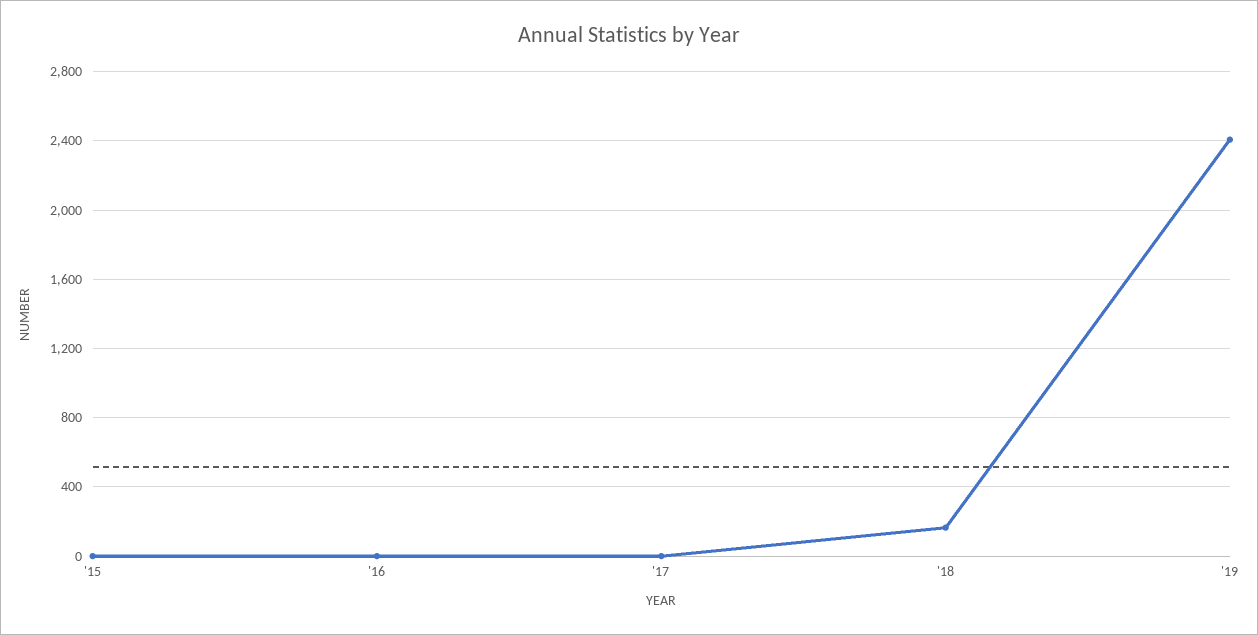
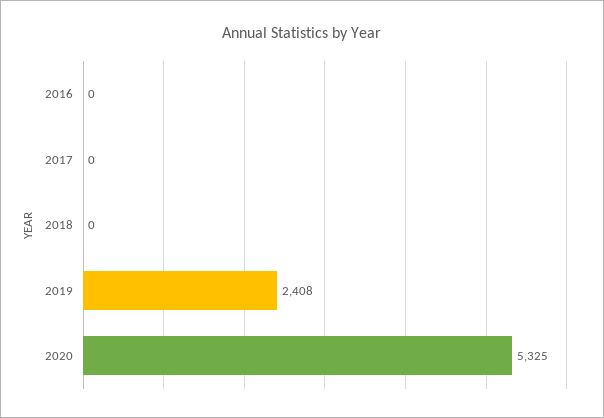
'15: 0 -> none
'18: 150 -> 0
2020: none -> 5325

